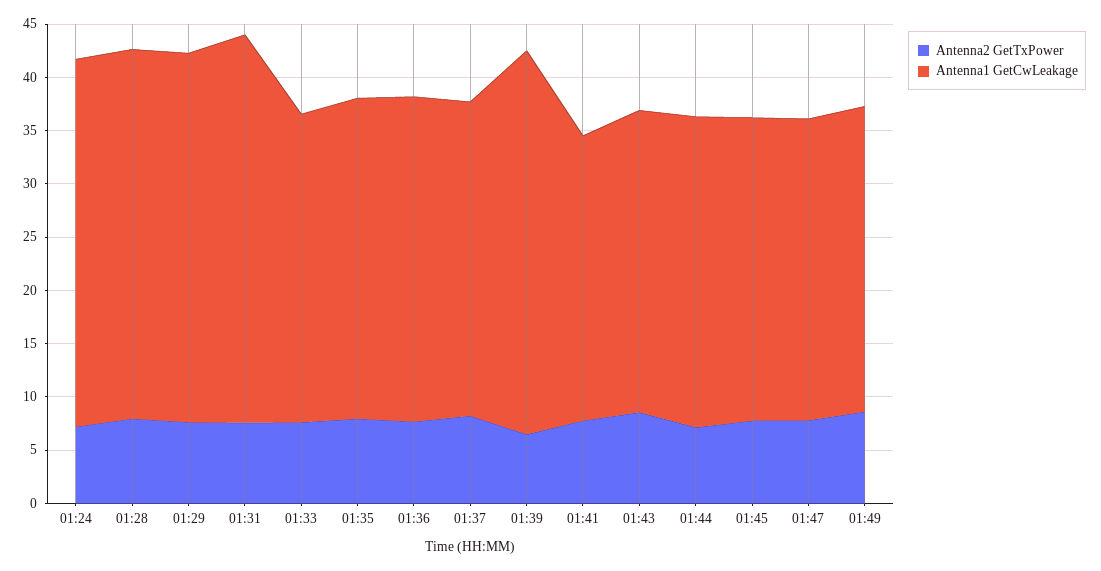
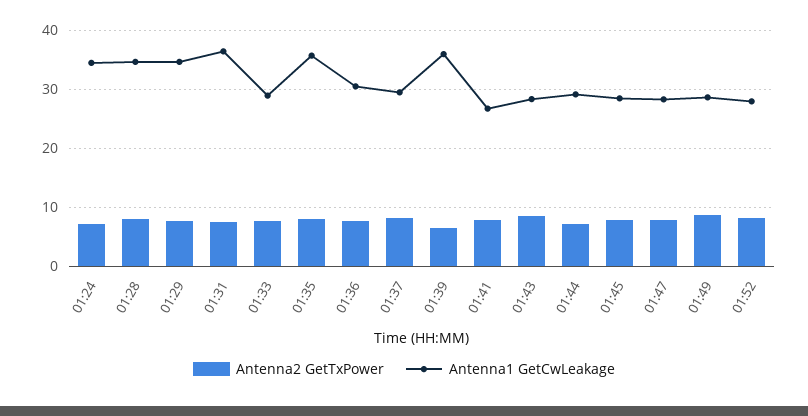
Antenna1 GetCwLeakage, 01:35: 30 -> 36
Antenna2 GetTxPower, 01:52: none -> 8
Antenna1 GetCwLeakage, 01:52: none -> 28

